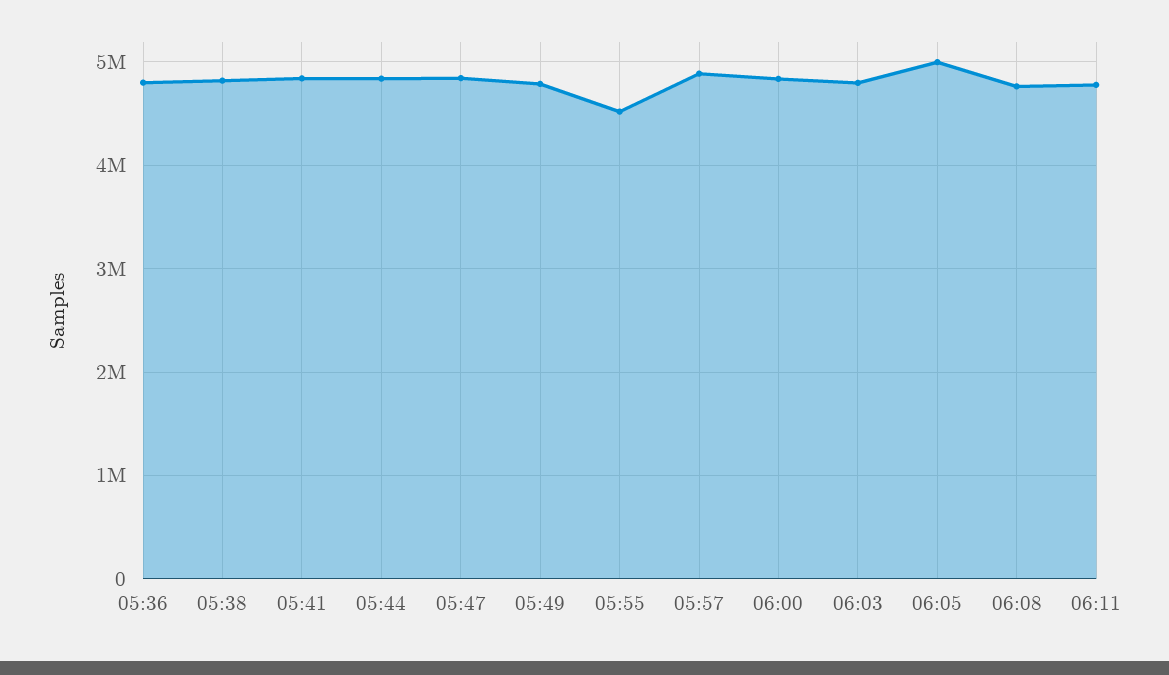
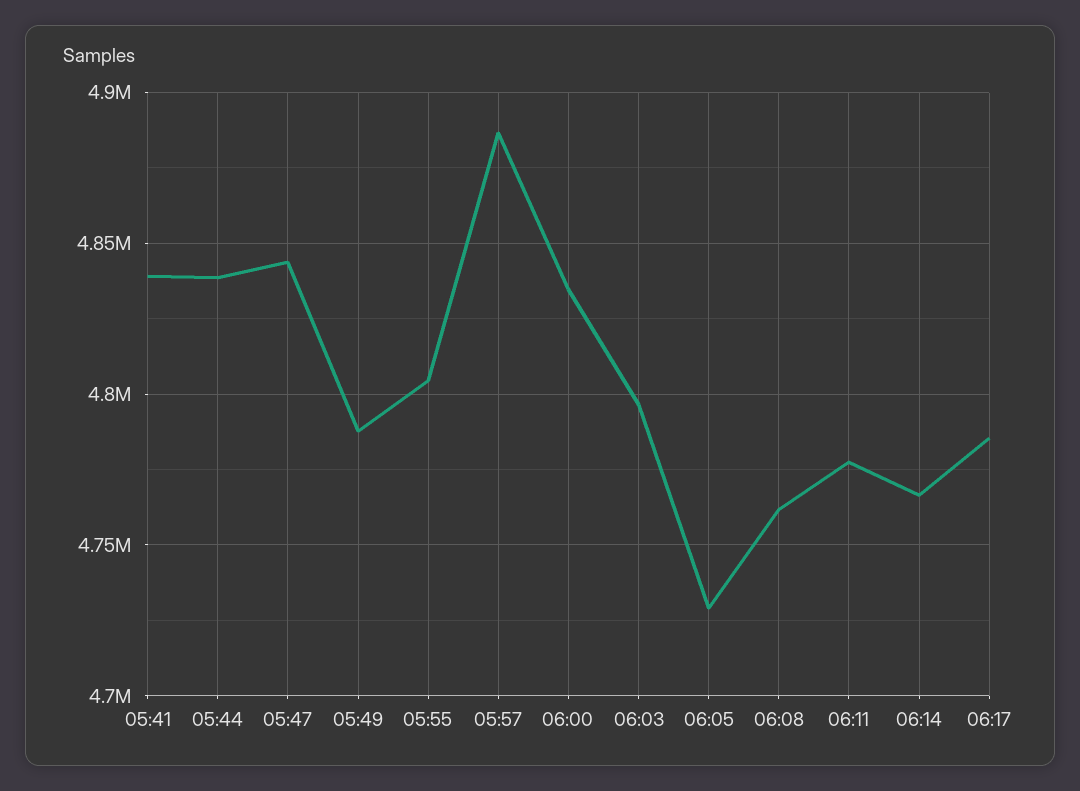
05:36: 4800000 -> none
05:38: 4800000 -> none
05:55: 4500000 -> 4805000
06:05: 5000000 -> 4730000
06:14: none -> 4765000
06:17: none -> 4785000

